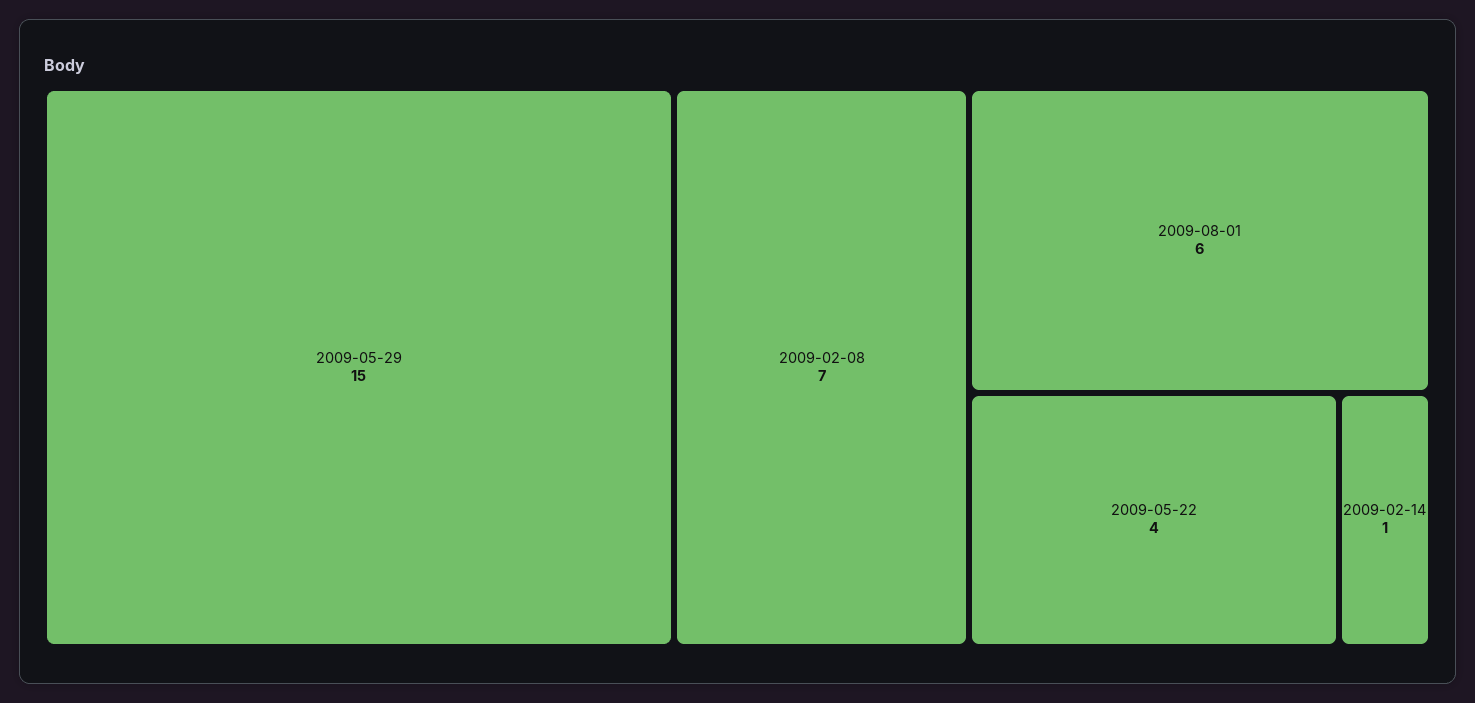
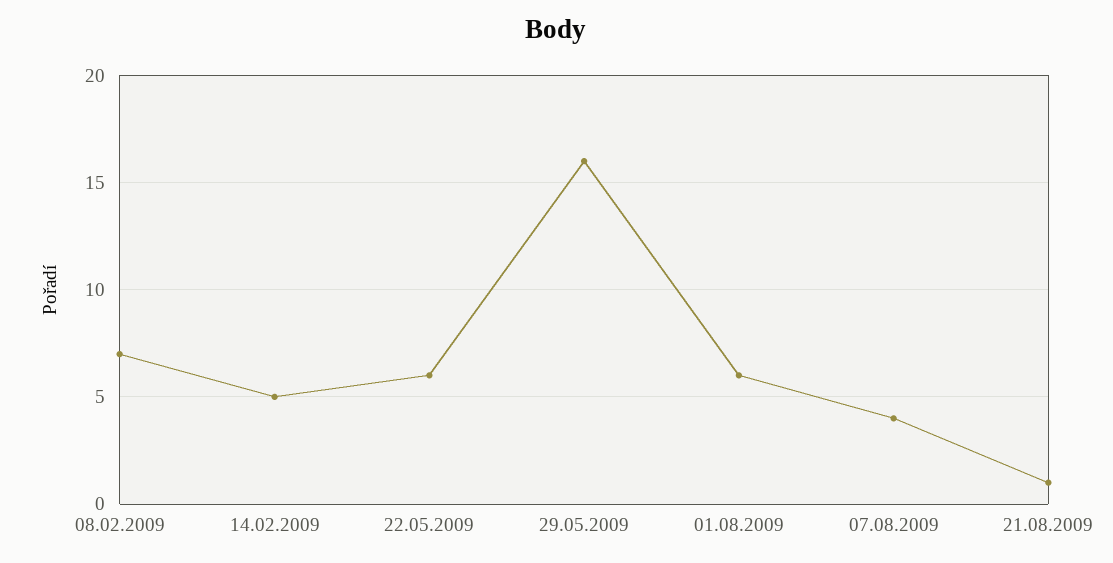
2009-05-29: 15 -> 16
2009-05-22: 4 -> 6
2009-02-14: 1 -> 5
07.08.2009: none -> 4
21.08.2009: none -> 1

